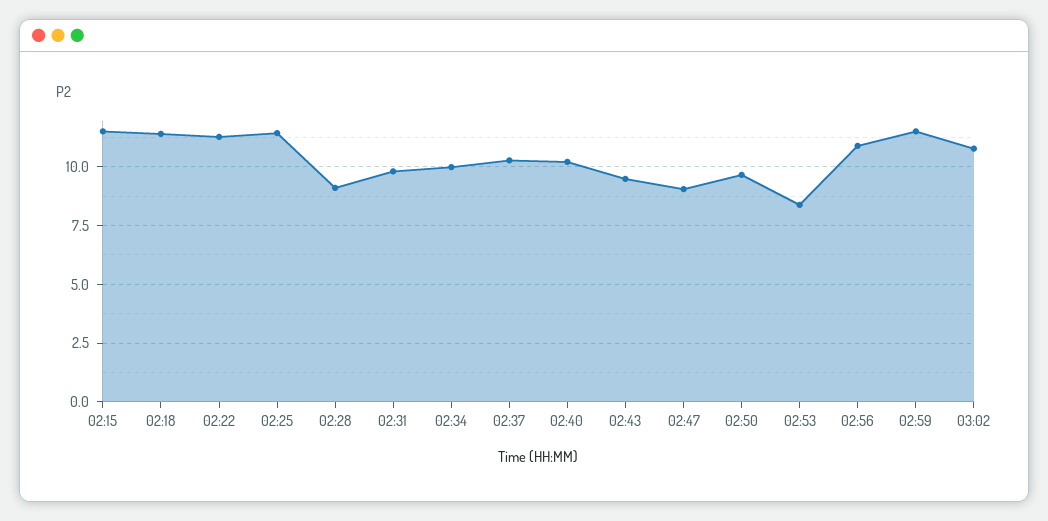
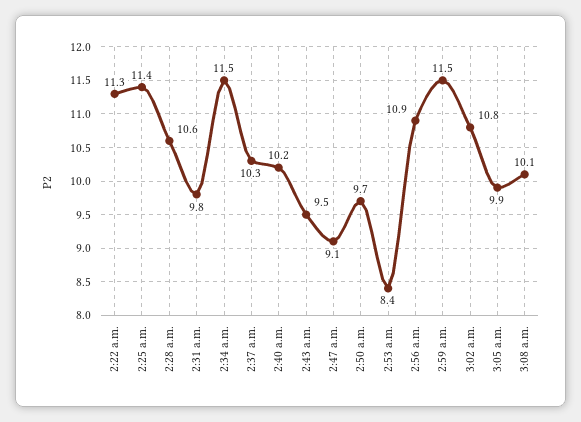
02:15: 11.5 -> none
02:18: 11.5 -> none
02:28: 9 -> 10.6
02:34: 10 -> 11.5
3:05 a.m.: none -> 9.9
3:08 a.m.: none -> 10.1

